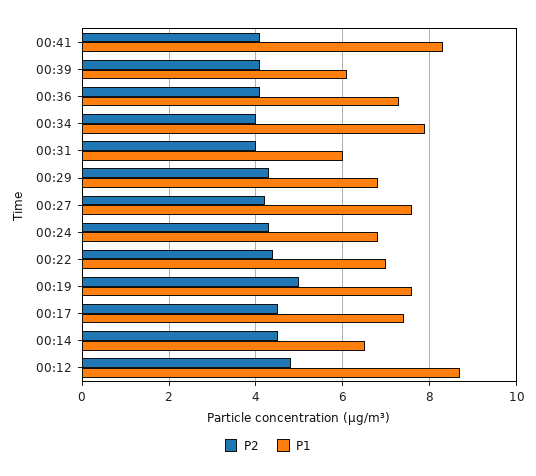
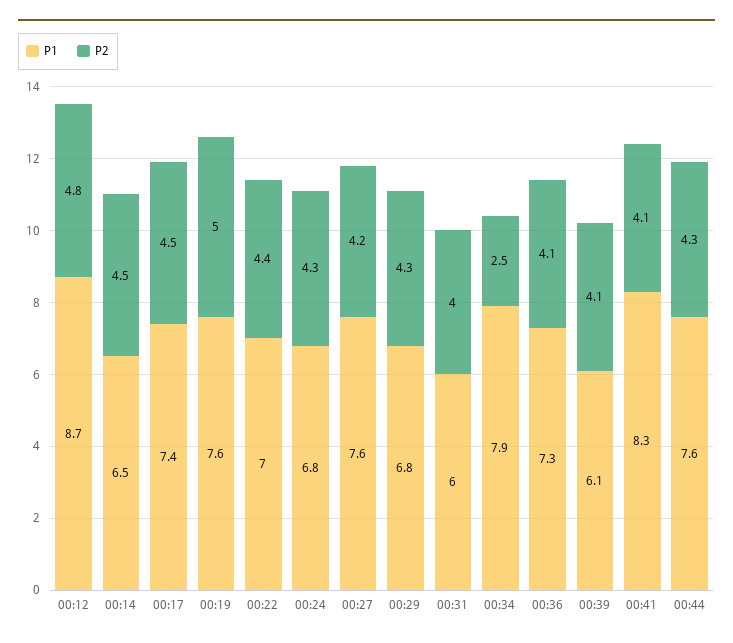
P2, 00:34: 4 -> 2.5
P1, 00:44: none -> 7.6
P2, 00:44: none -> 4.3

